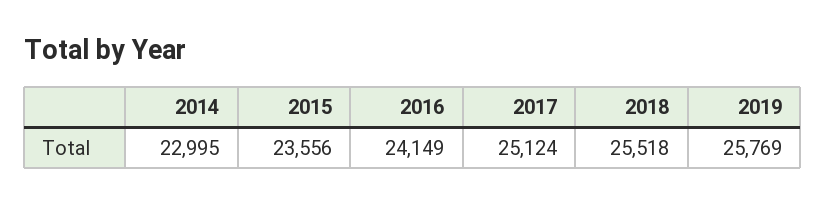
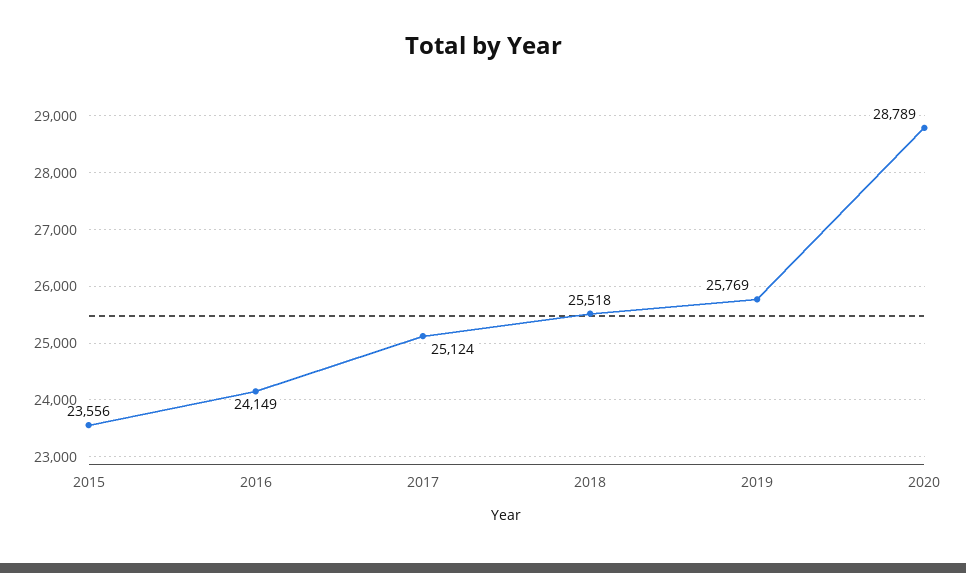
2014: 22995 -> none
2020: none -> 28789

